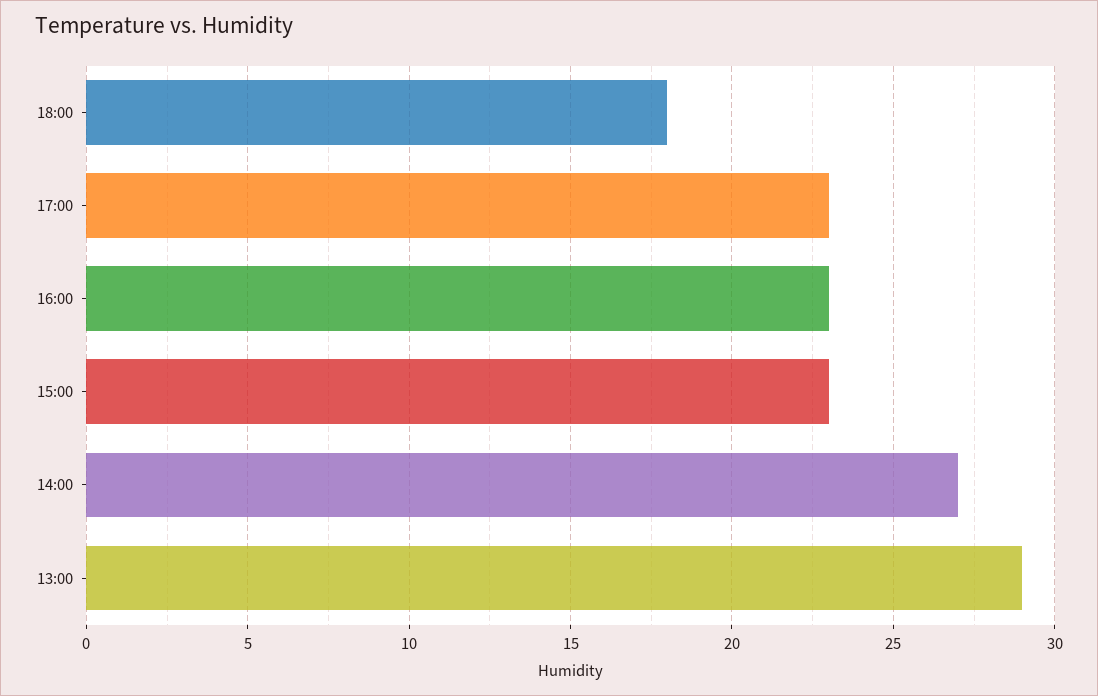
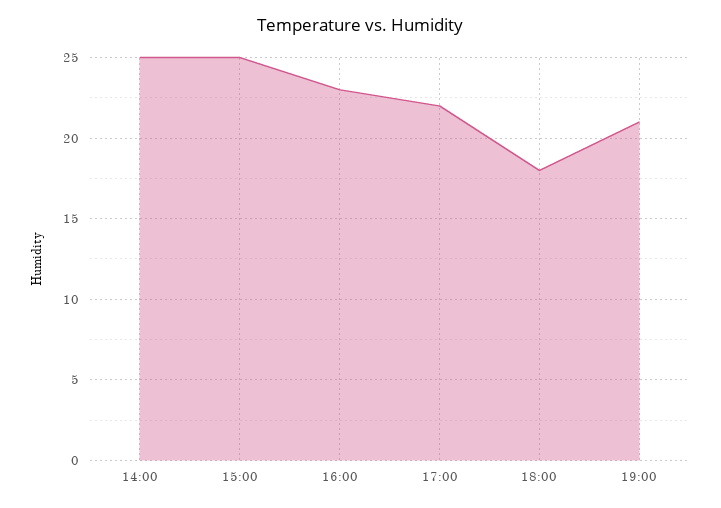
17:00: 23 -> 22
15:00: 23 -> 25
14:00: 27 -> 25
13:00: 29 -> none
19:00: none -> 21

